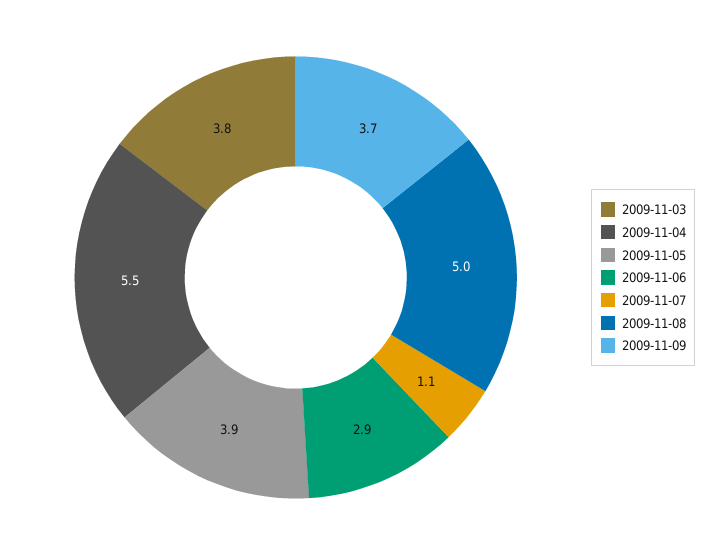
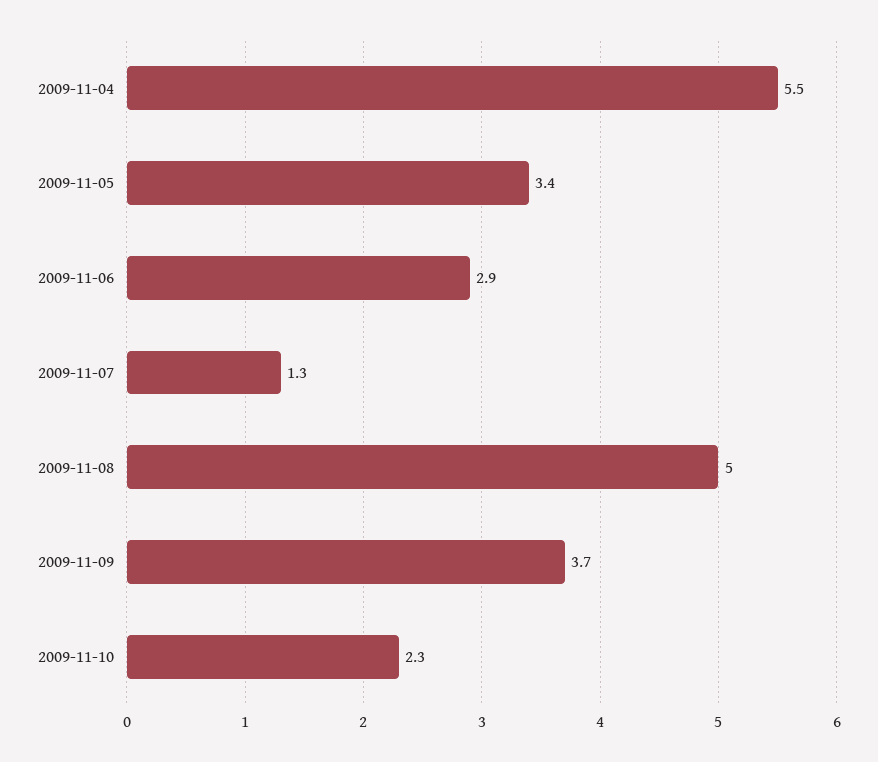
2009-11-03: 3.8 -> none
2009-11-05: 3.9 -> 3.4
2009-11-07: 1.1 -> 1.3
2009-11-10: none -> 2.3

